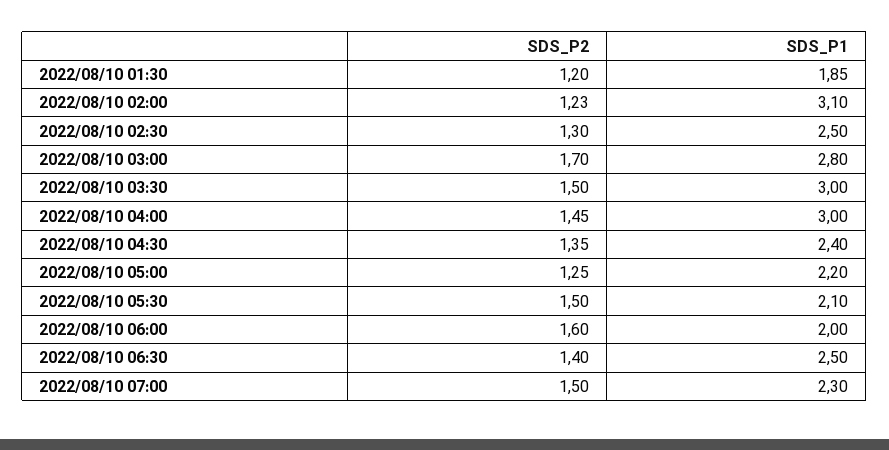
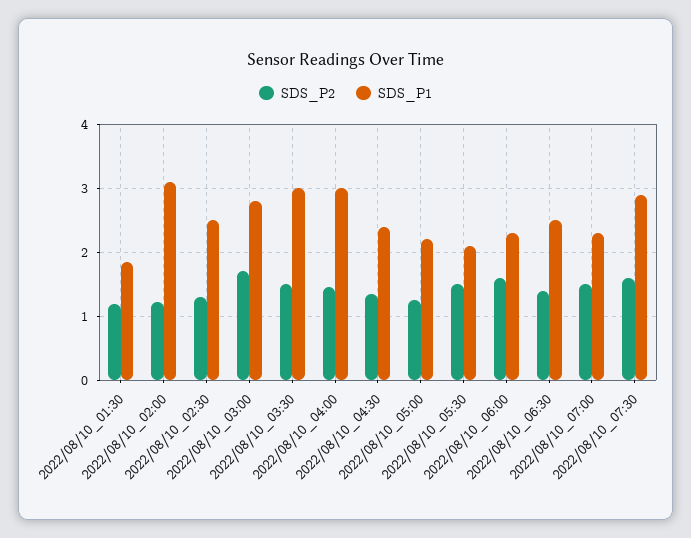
SDS_P1, 2022/08/10 06:00: 2 -> 2.3
SDS_P2, 2022/08/10_07:30: none -> 1.6
SDS_P1, 2022/08/10_07:30: none -> 2.9

